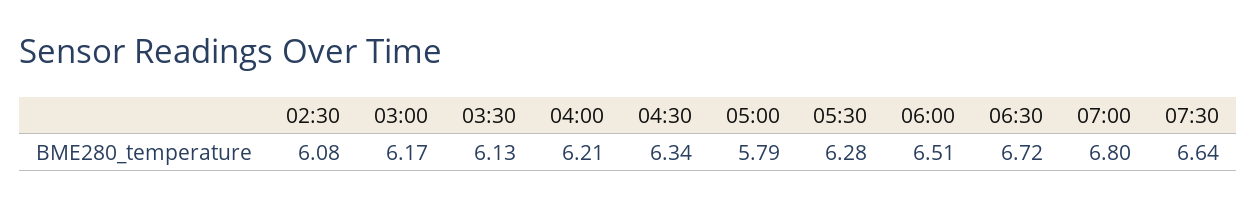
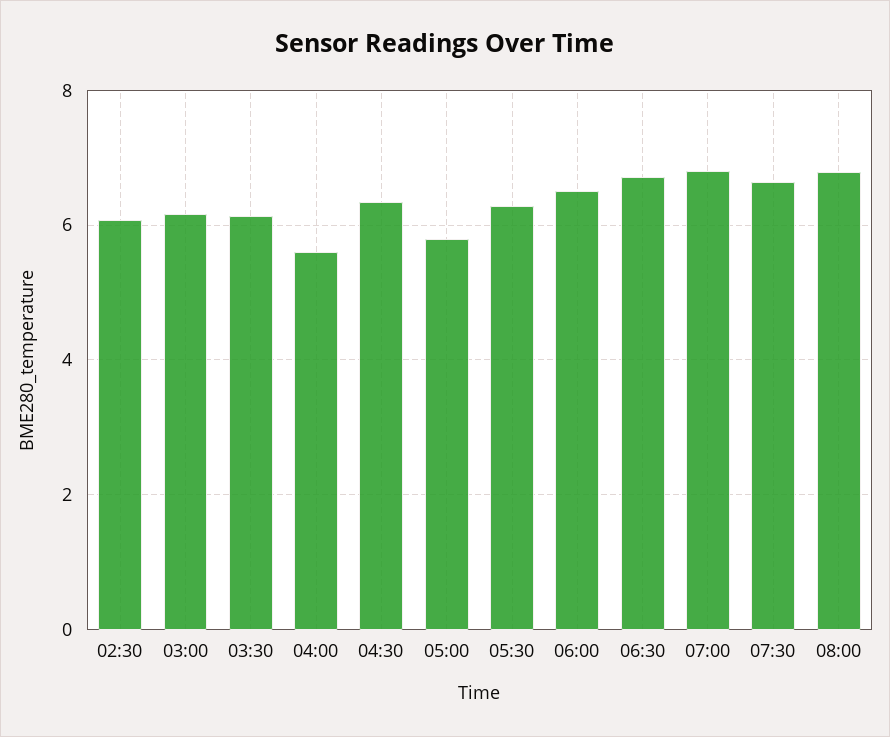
04:00: 6.21 -> 5.6
08:00: none -> 6.8

